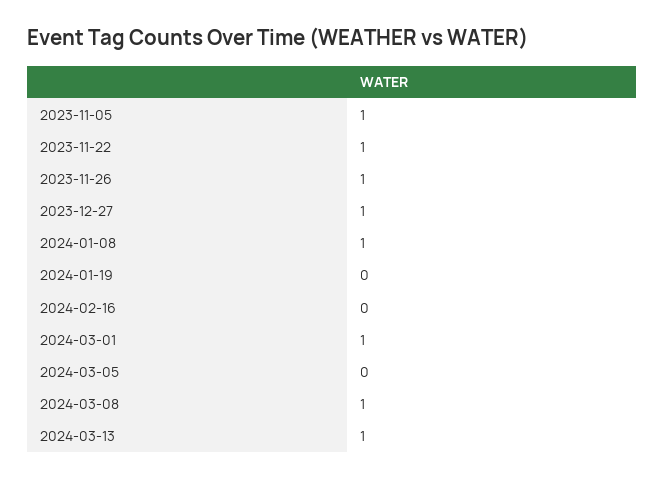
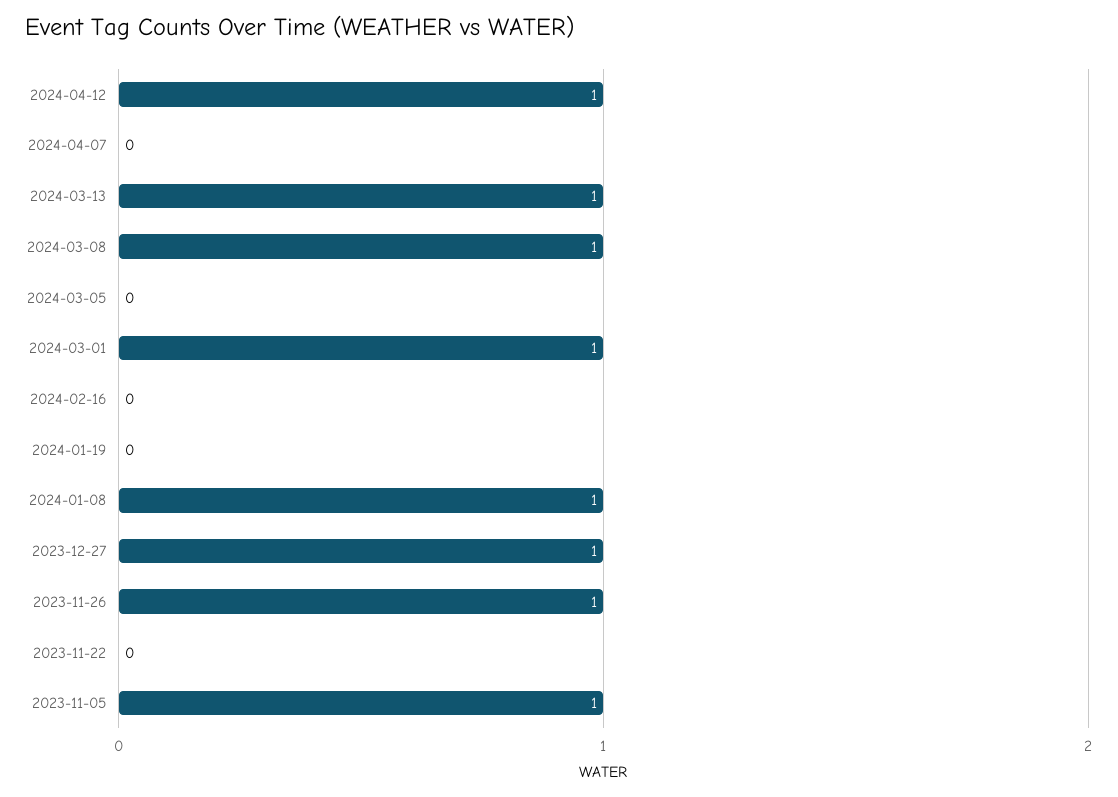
2023-11-22: 1 -> 0
2024-04-12: none -> 1
2024-04-07: none -> 0

